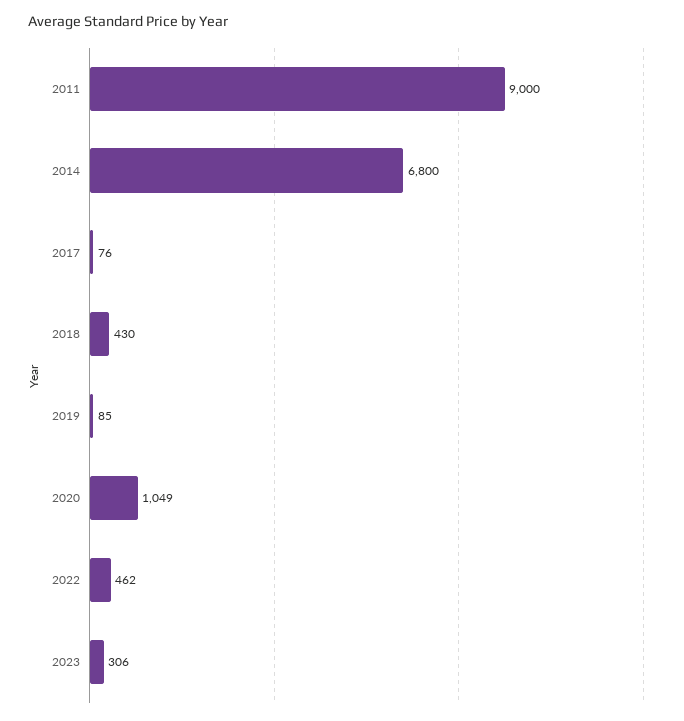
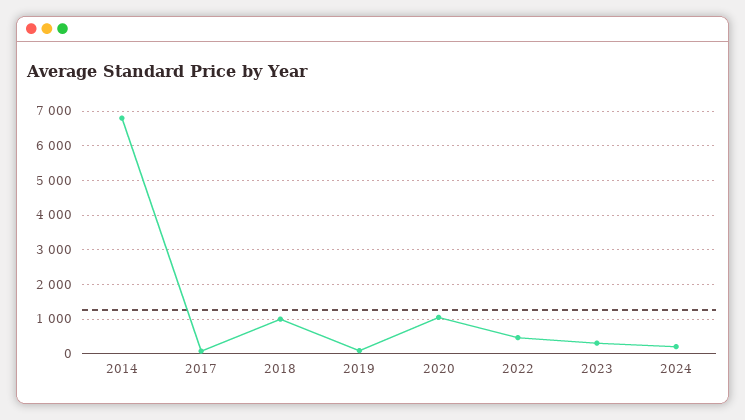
2011: 9000 -> none
2018: 430 -> 1000
2024: none -> 200

